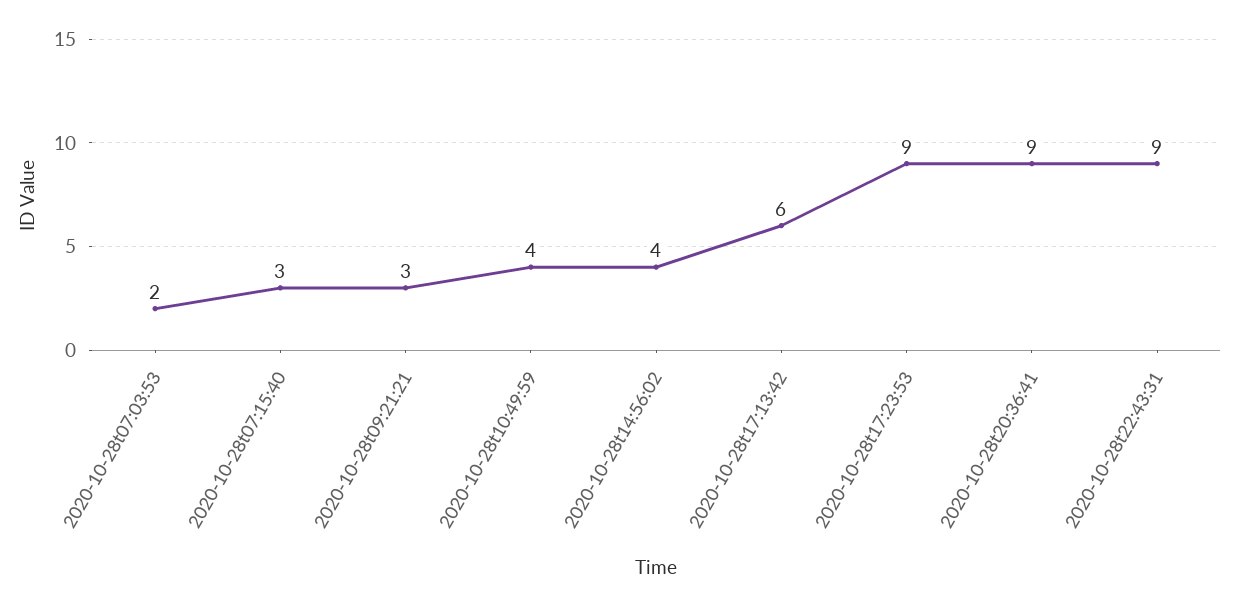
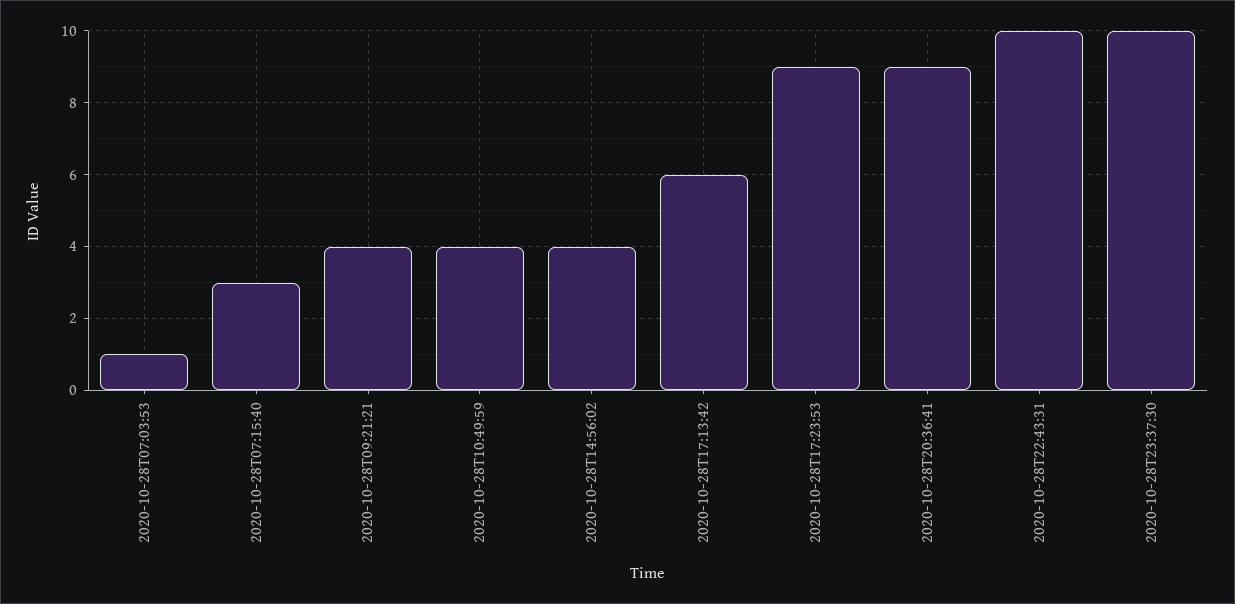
2020-10-28t07:03:53: 2 -> 1
2020-10-28t09:21:21: 3 -> 4
2020-10-28t22:43:31: 9 -> 10
2020-10-28T23:37:30: none -> 10

